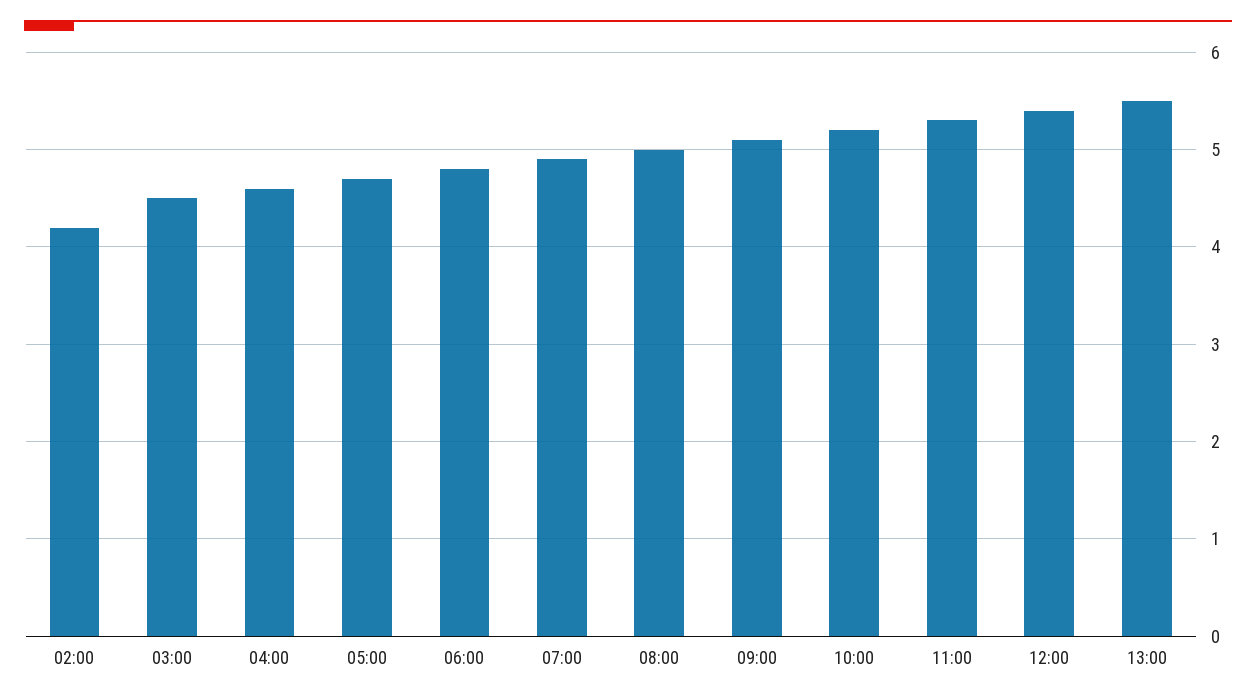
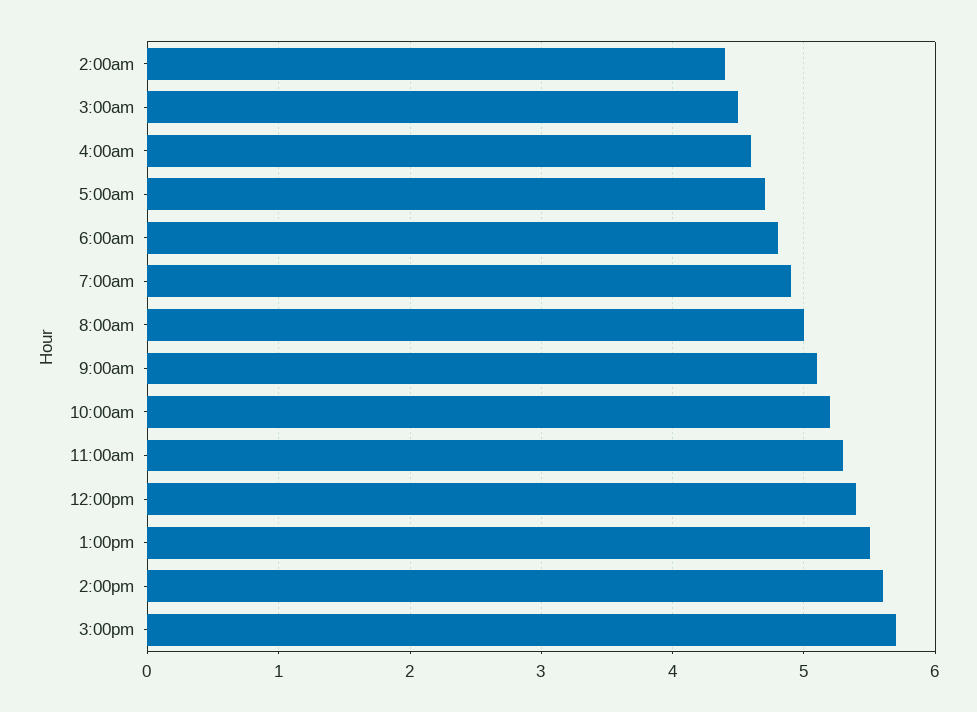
02:00: 4.2 -> 4.4
2:00pm: none -> 5.6
3:00pm: none -> 5.7

